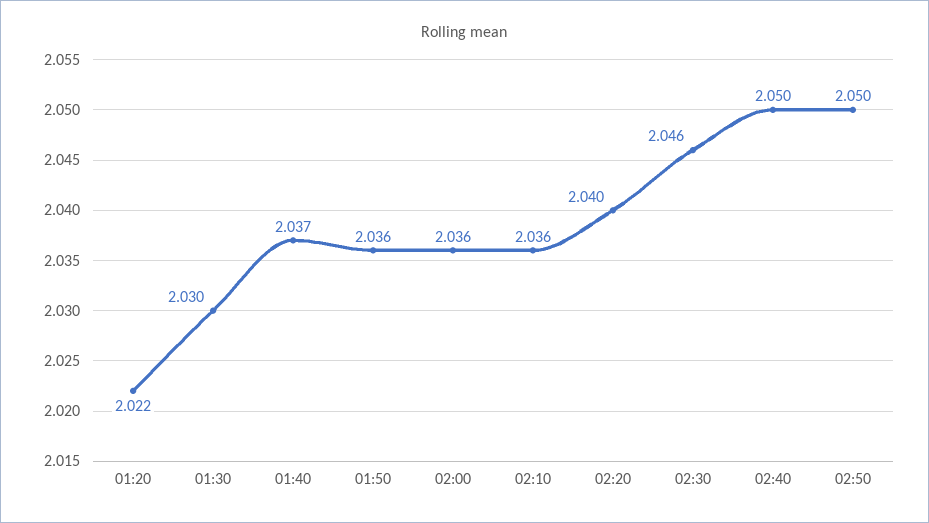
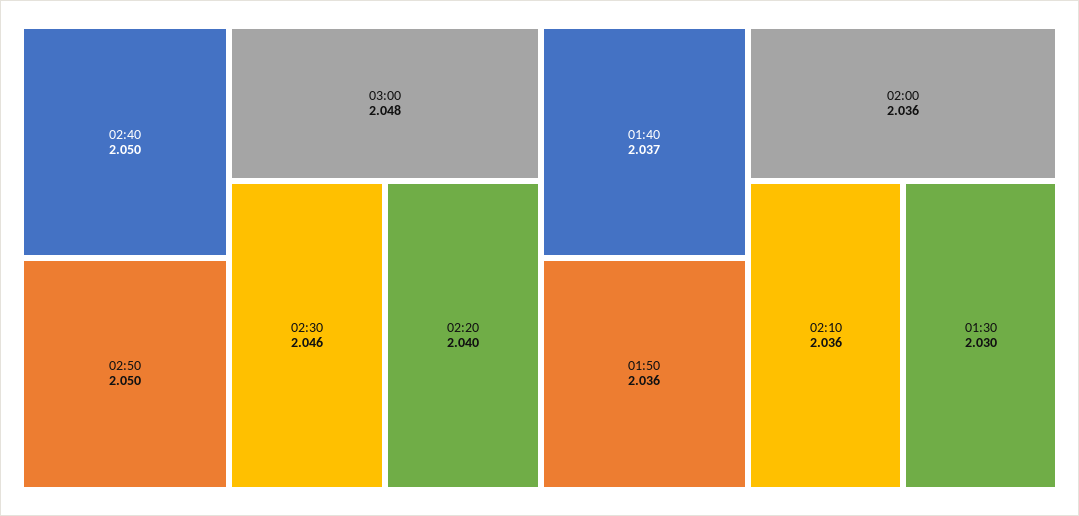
01:20: 2.022 -> none
03:00: none -> 2.048

